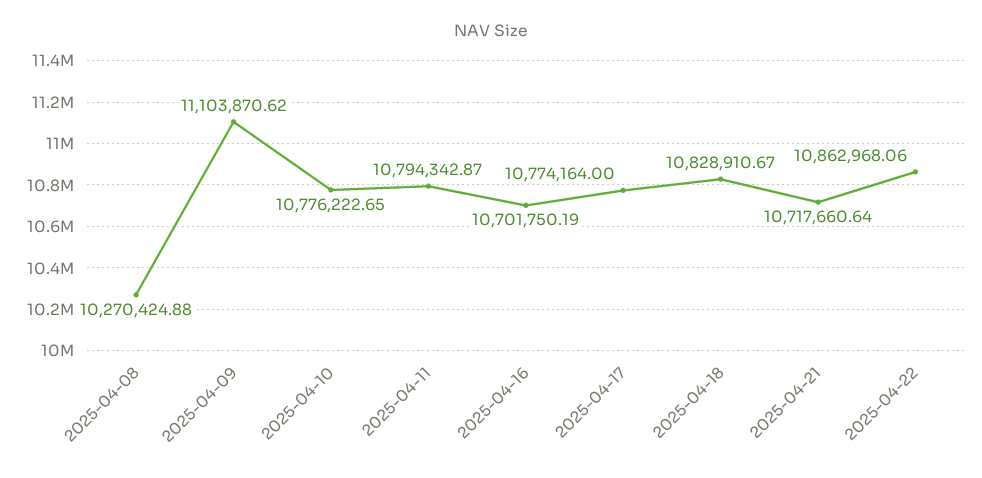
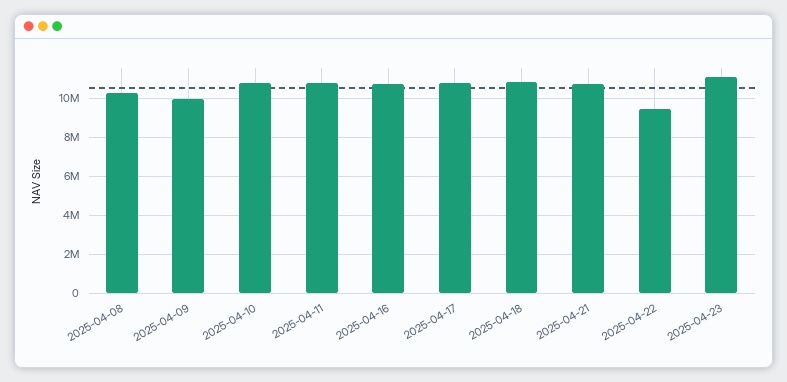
2025-04-09: 11103870.62 -> 10000000
2025-04-22: 10862968.06 -> 9500000
2025-04-23: none -> 11000000

